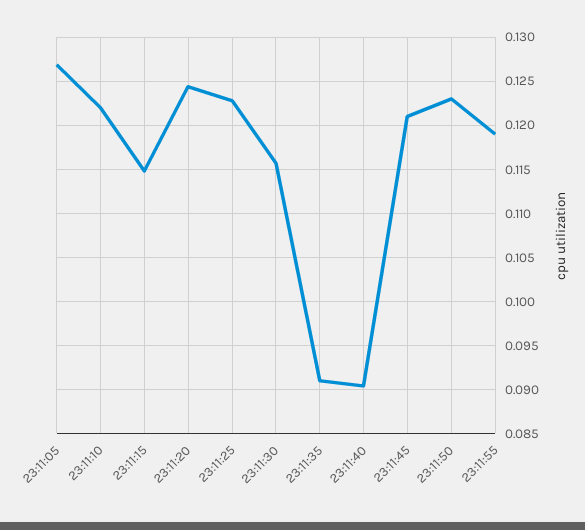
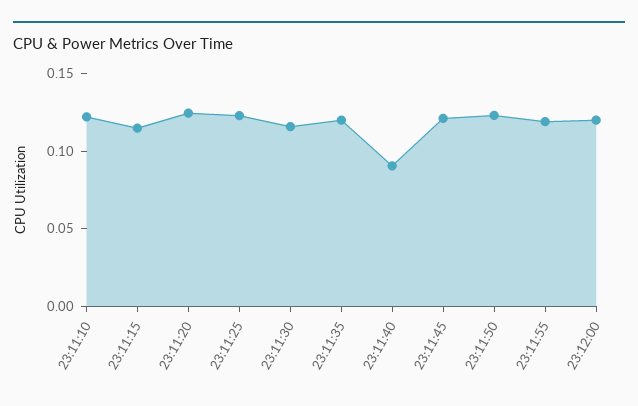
23:11:05: 0.127 -> none
23:11:35: 0.091 -> 0.12
23:12:00: none -> 0.12

